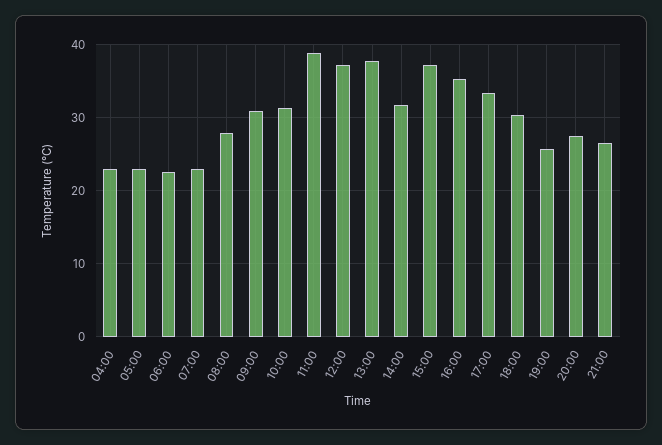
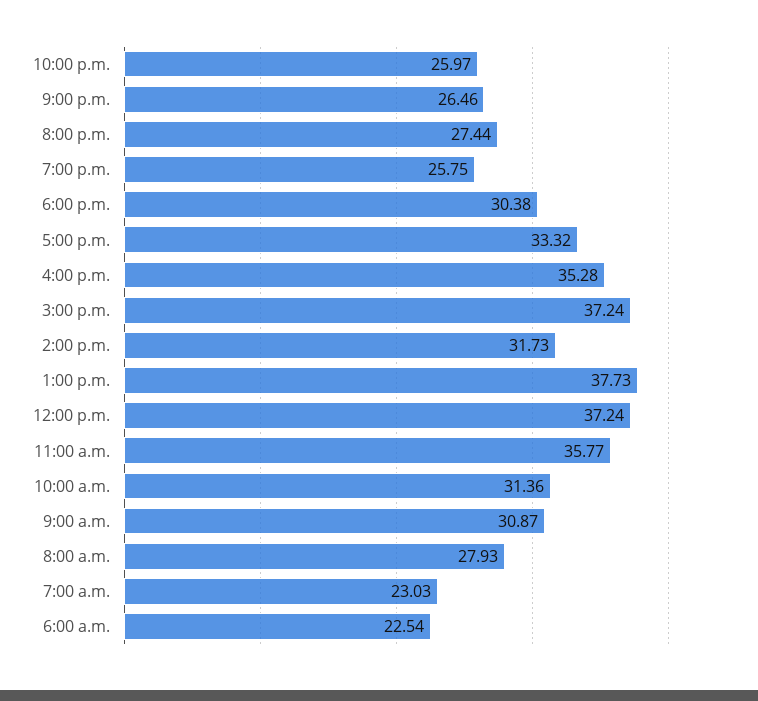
04:00: 23 -> none
05:00: 23 -> none
11:00: 39 -> 35.77
10:00 p.m.: none -> 25.97

